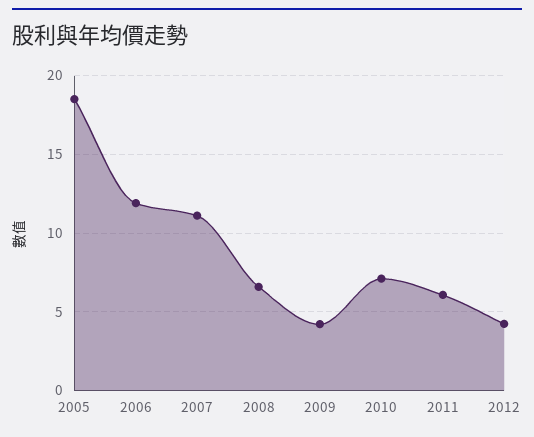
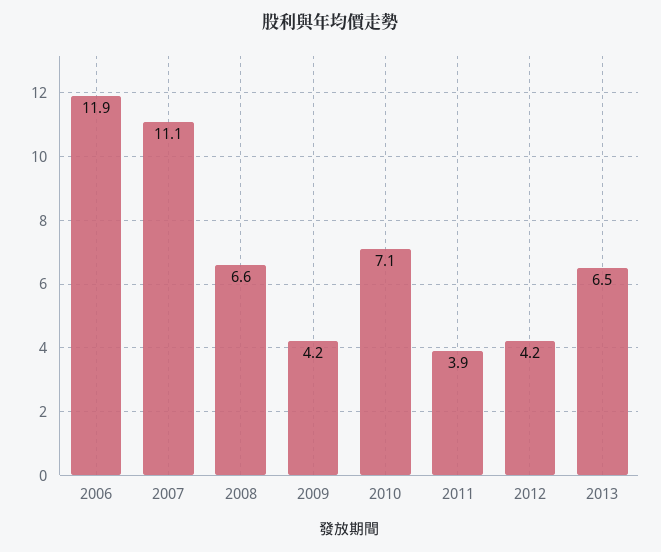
2005: 18.5 -> none
2011: 6 -> 3.9
2013: none -> 6.5

